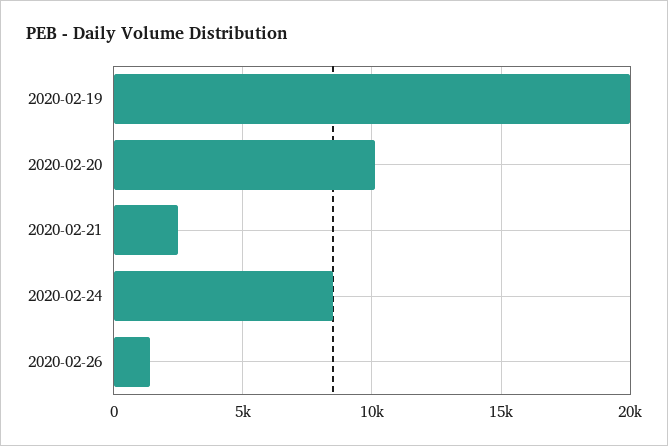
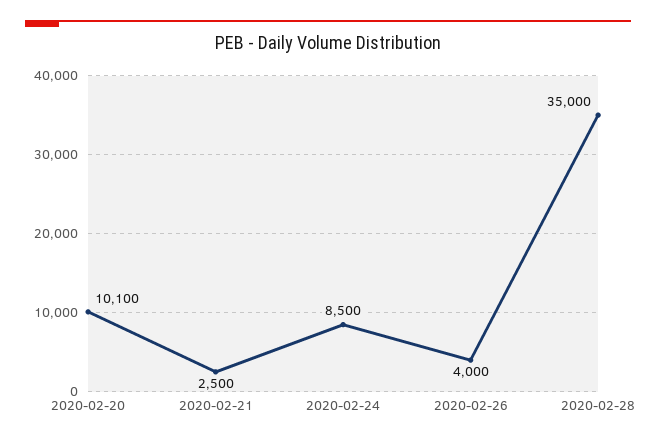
2020-02-19: 20000 -> none
2020-02-26: 1500 -> 4000
2020-02-28: none -> 35000

